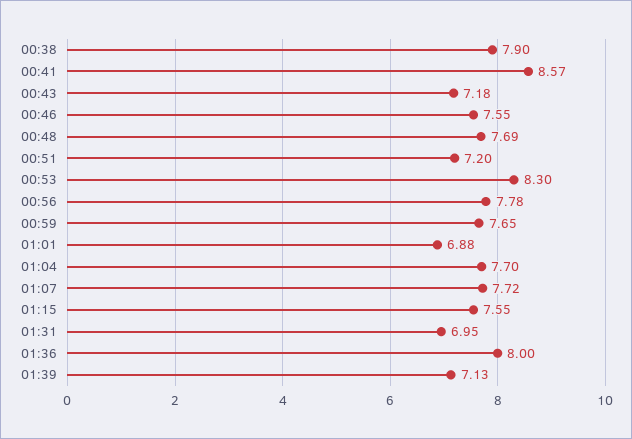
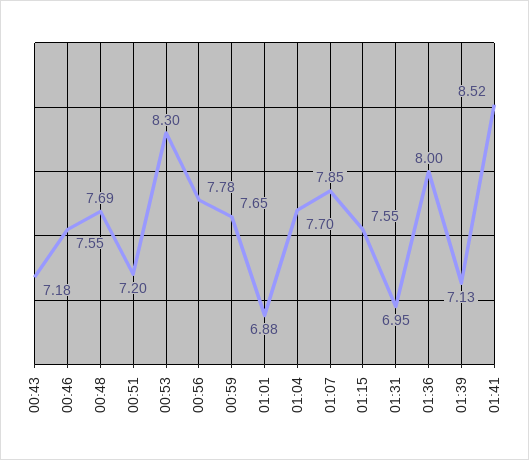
00:38: 7.9 -> none
00:41: 8.57 -> none
01:07: 7.72 -> 7.85
01:41: none -> 8.52

